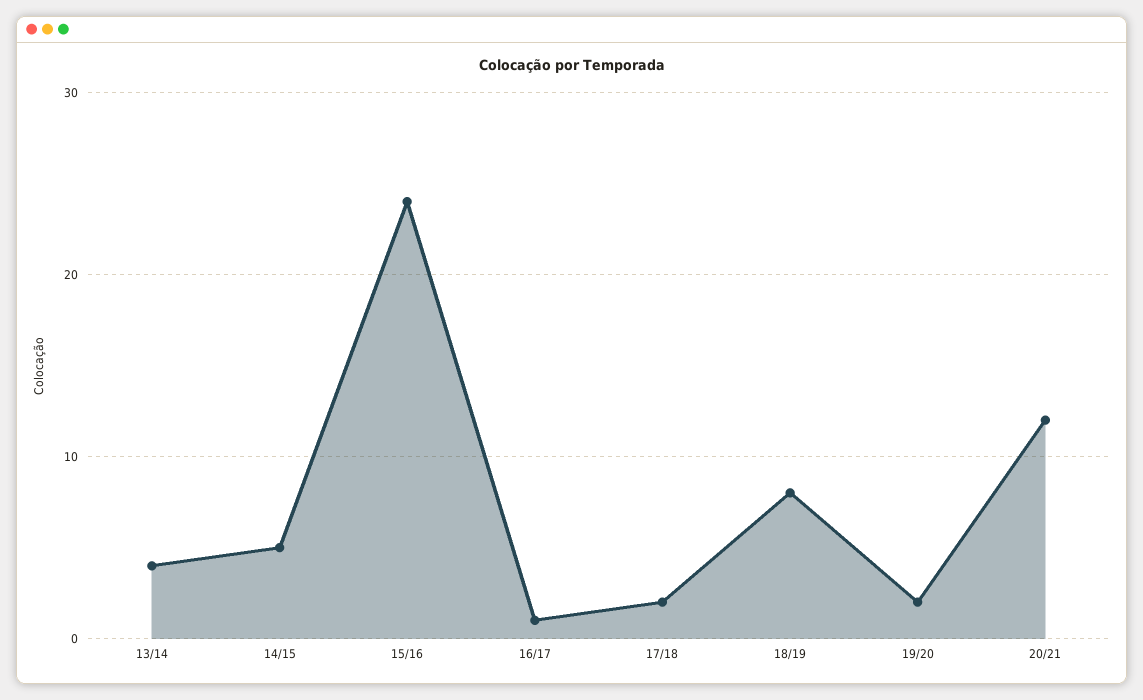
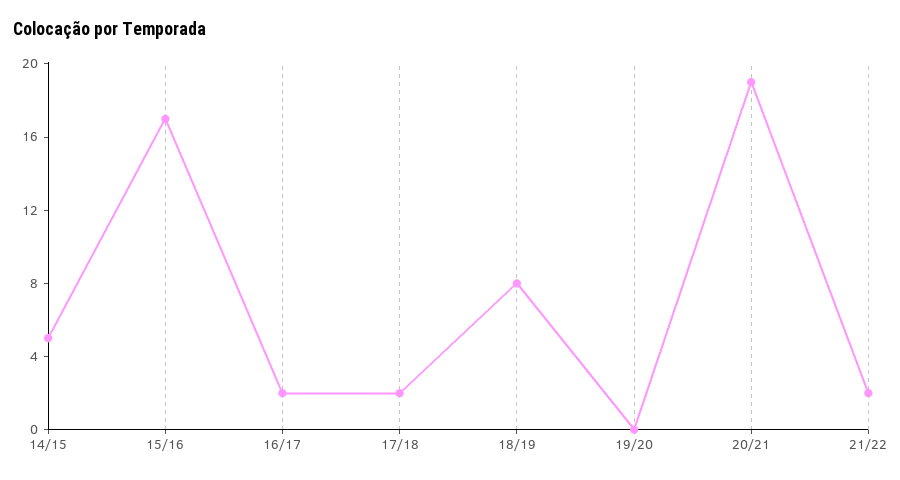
13/14: 4 -> none
15/16: 24 -> 17
16/17: 1 -> 2
19/20: 2 -> 0
20/21: 12 -> 19
21/22: none -> 2

